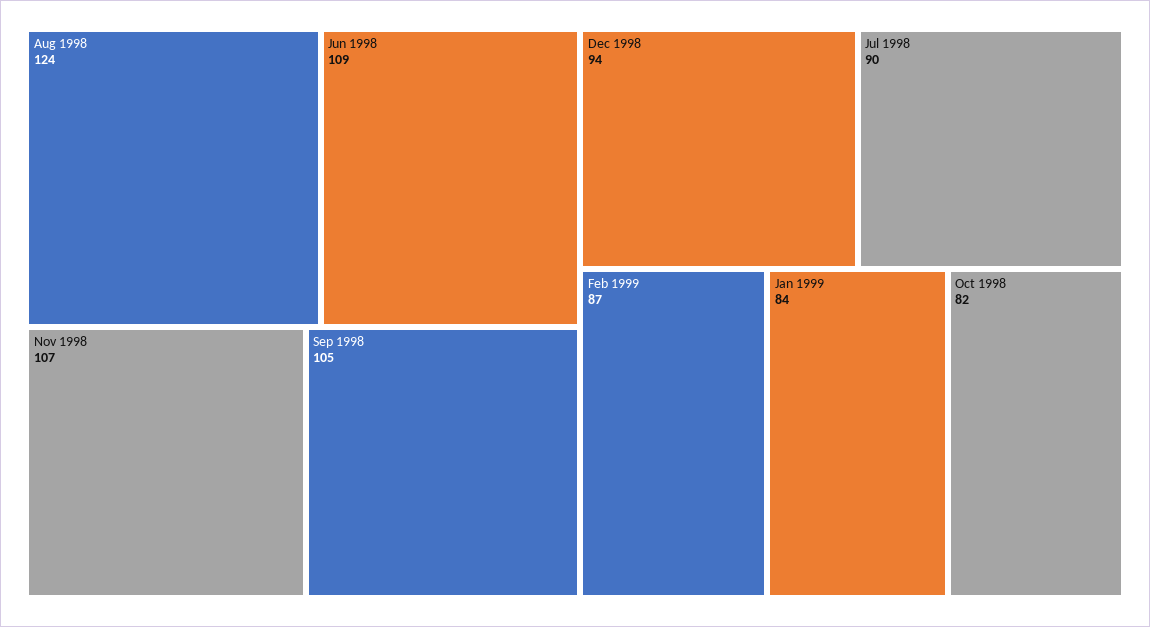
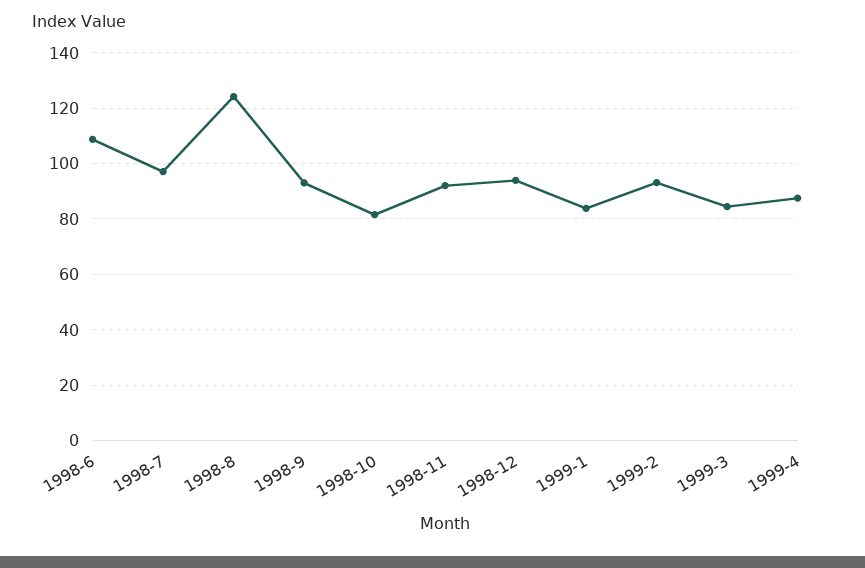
Nov 1998: 107 -> 92.5
Sep 1998: 105 -> 92.5
Jul 1998: 90 -> 97.5
Feb 1999: 87 -> 92.5
1999-3: none -> 85
1999-4: none -> 87.5

